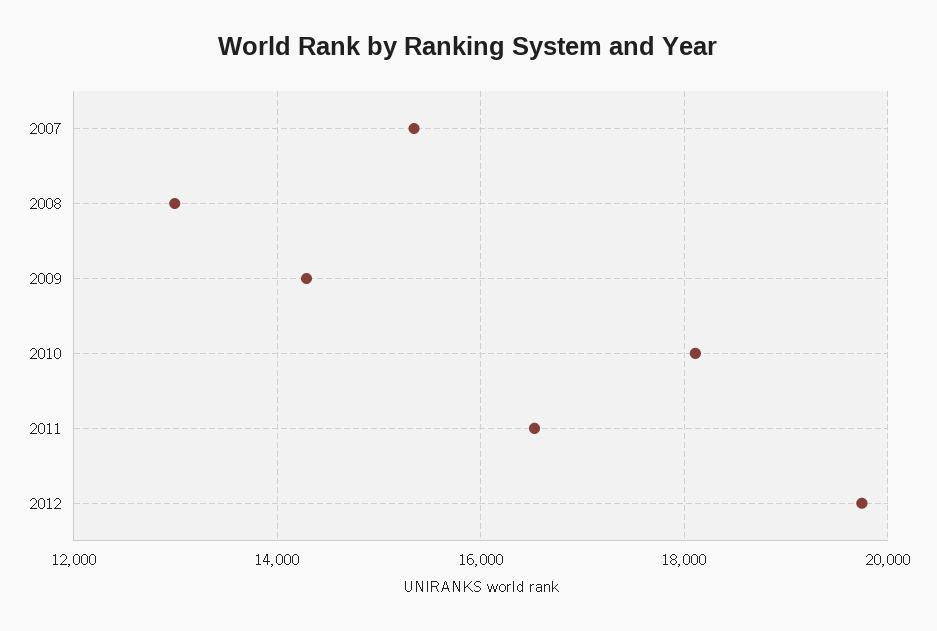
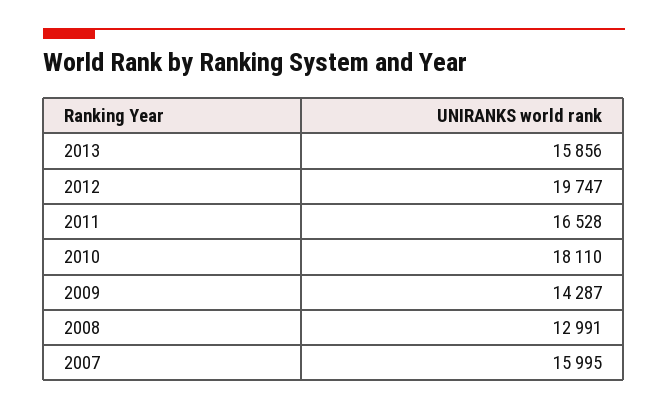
2007: 15400 -> 15995
2013: none -> 15856

